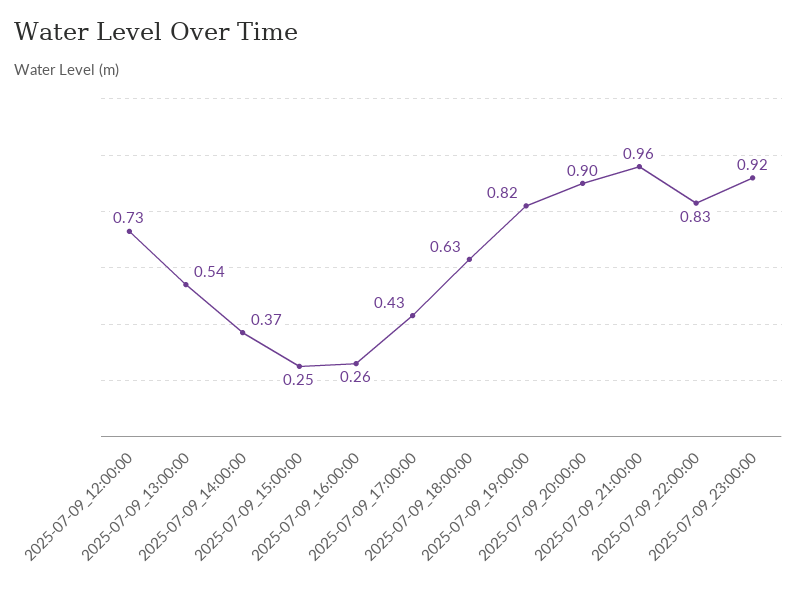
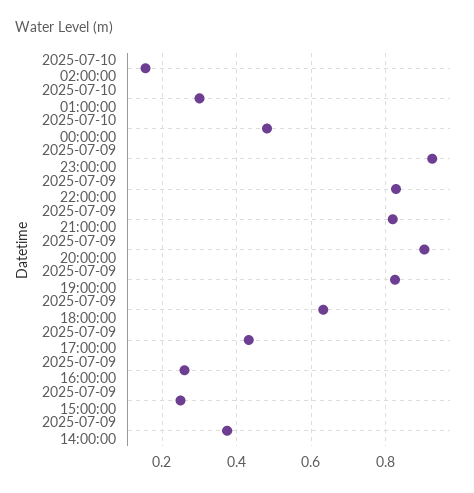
2025-07-09_12:00:00: 0.73 -> none
2025-07-09_13:00:00: 0.54 -> none
2025-07-09_21:00:00: 0.96 -> 0.82
2025-07-10 02:00:00: none -> 0.16
2025-07-10 01:00:00: none -> 0.3
2025-07-10 00:00:00: none -> 0.48

